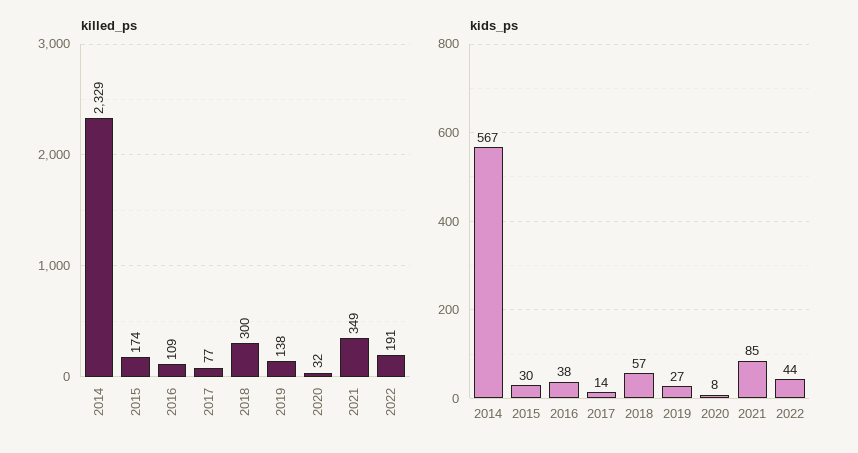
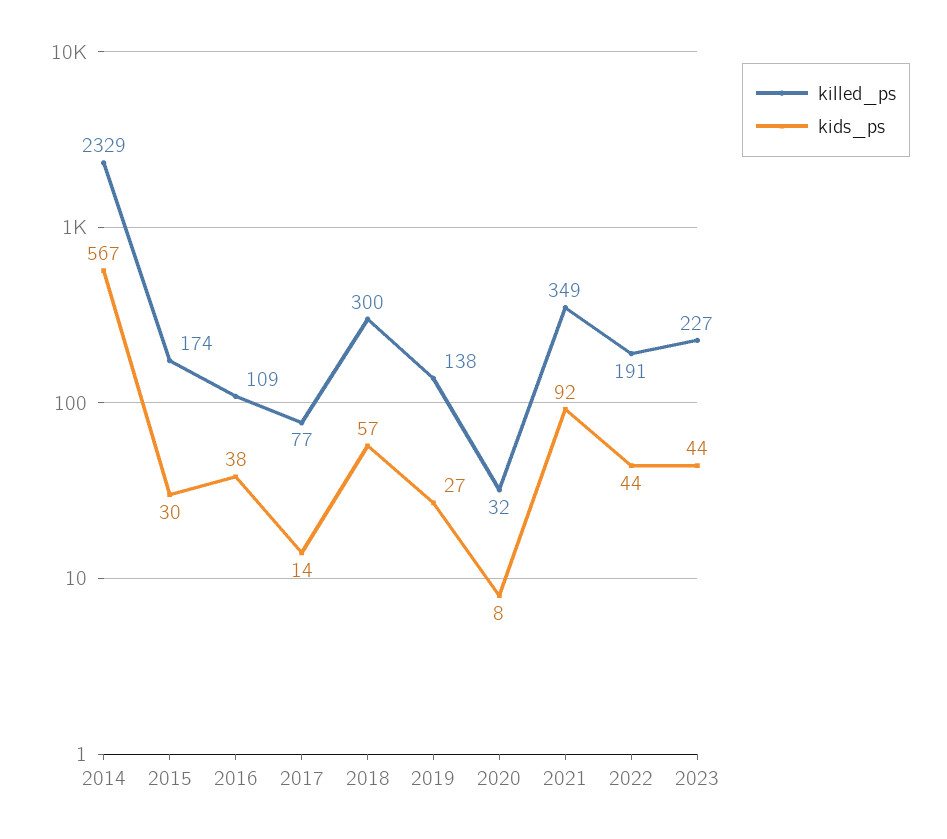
kids_ps, 2021: 85 -> 92
killed_ps, 2023: none -> 227
kids_ps, 2023: none -> 44

